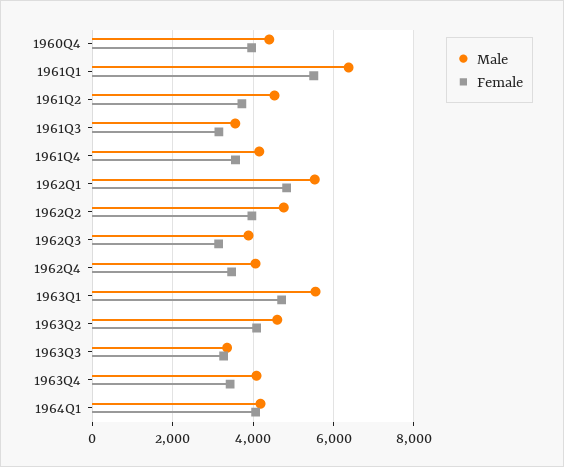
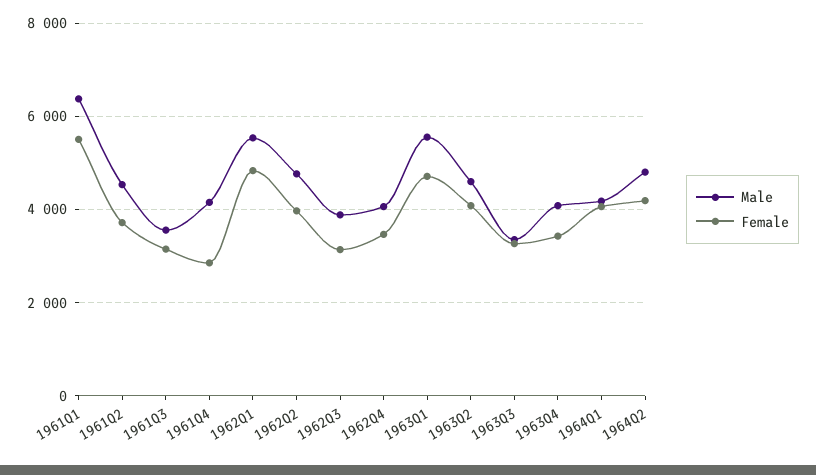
Male, 1960Q4: 4400 -> none
Female, 1960Q4: 4000 -> none
Female, 1961Q4: 3600 -> 2800
Male, 1964Q2: none -> 4800
Female, 1964Q2: none -> 4200

